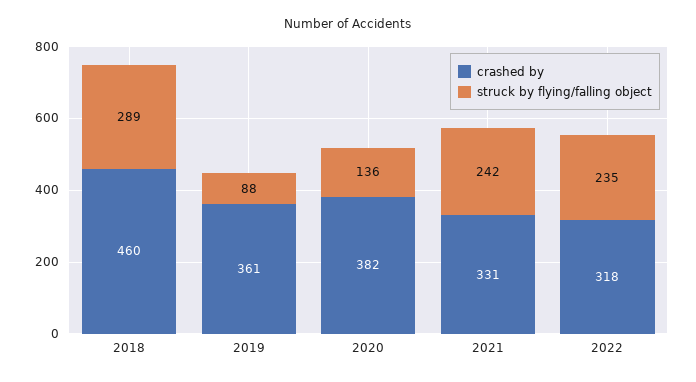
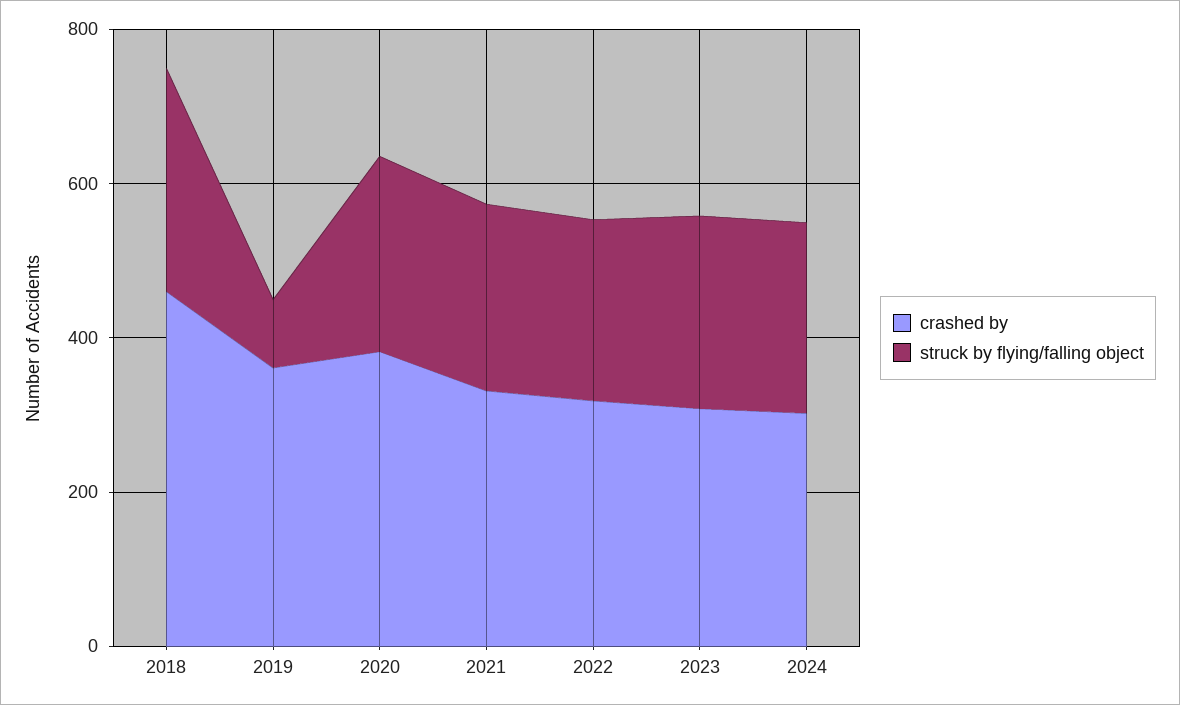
struck by flying/falling object, 2020: 136 -> 250
crashed by, 2023: none -> 300
struck by flying/falling object, 2023: none -> 250
crashed by, 2024: none -> 300
struck by flying/falling object, 2024: none -> 250

